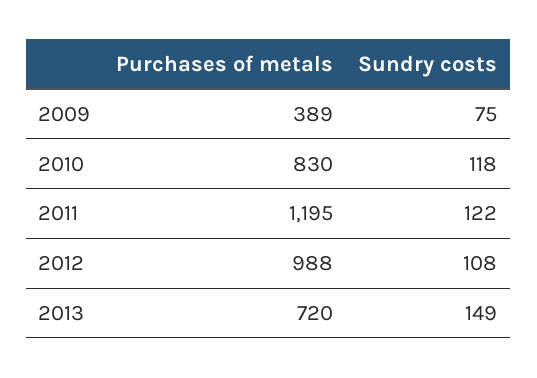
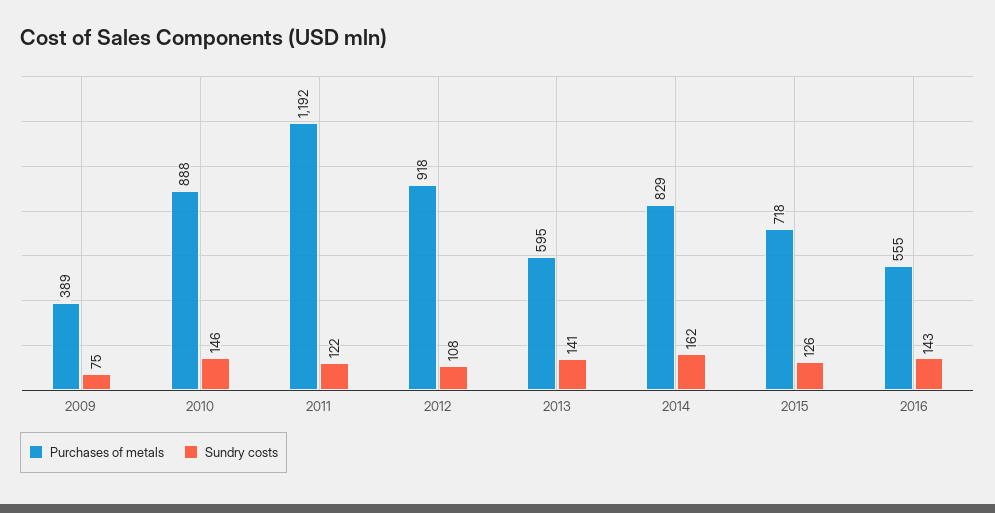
Purchases of metals, 2010: 830 -> 888
Sundry costs, 2010: 118 -> 146
Purchases of metals, 2011: 1195 -> 1192
Purchases of metals, 2012: 988 -> 918
Purchases of metals, 2013: 720 -> 595
Sundry costs, 2013: 149 -> 141
Purchases of metals, 2014: none -> 829
Sundry costs, 2014: none -> 162
Purchases of metals, 2015: none -> 718
Sundry costs, 2015: none -> 126
Purchases of metals, 2016: none -> 555
Sundry costs, 2016: none -> 143

